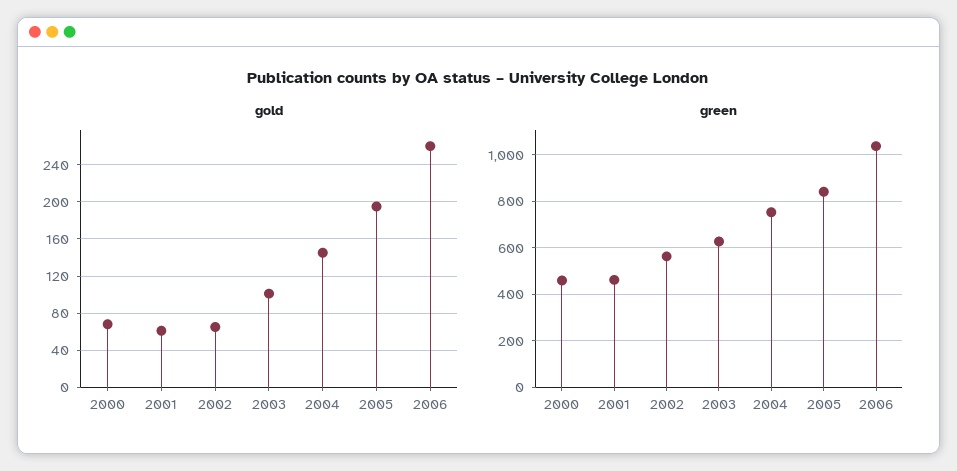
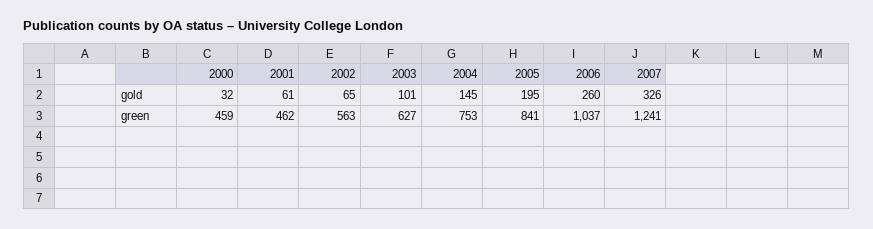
gold, 2000: 70 -> 32
gold, 2007: none -> 326
green, 2007: none -> 1241

